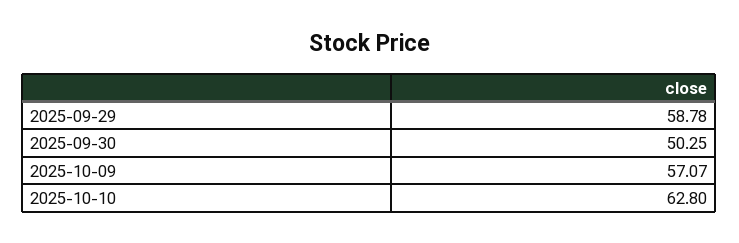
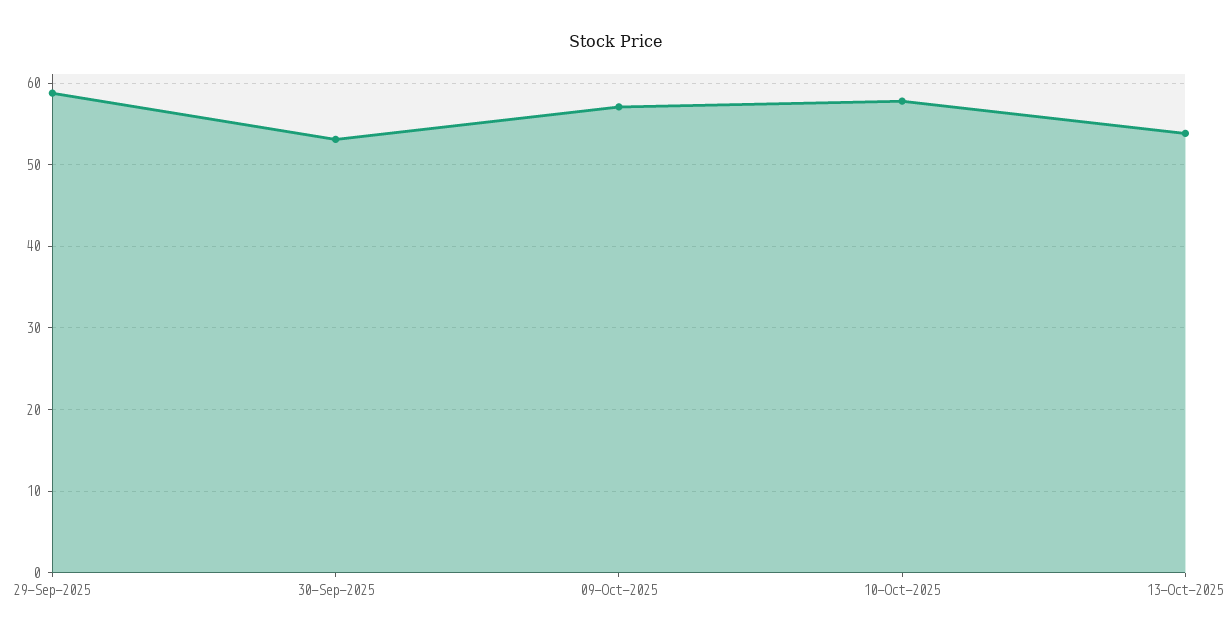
2025-09-30: 50.25 -> 53
2025-10-10: 62.8 -> 58
13-Oct-2025: none -> 54

